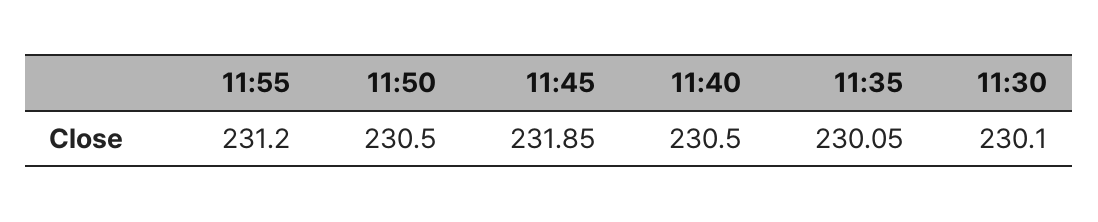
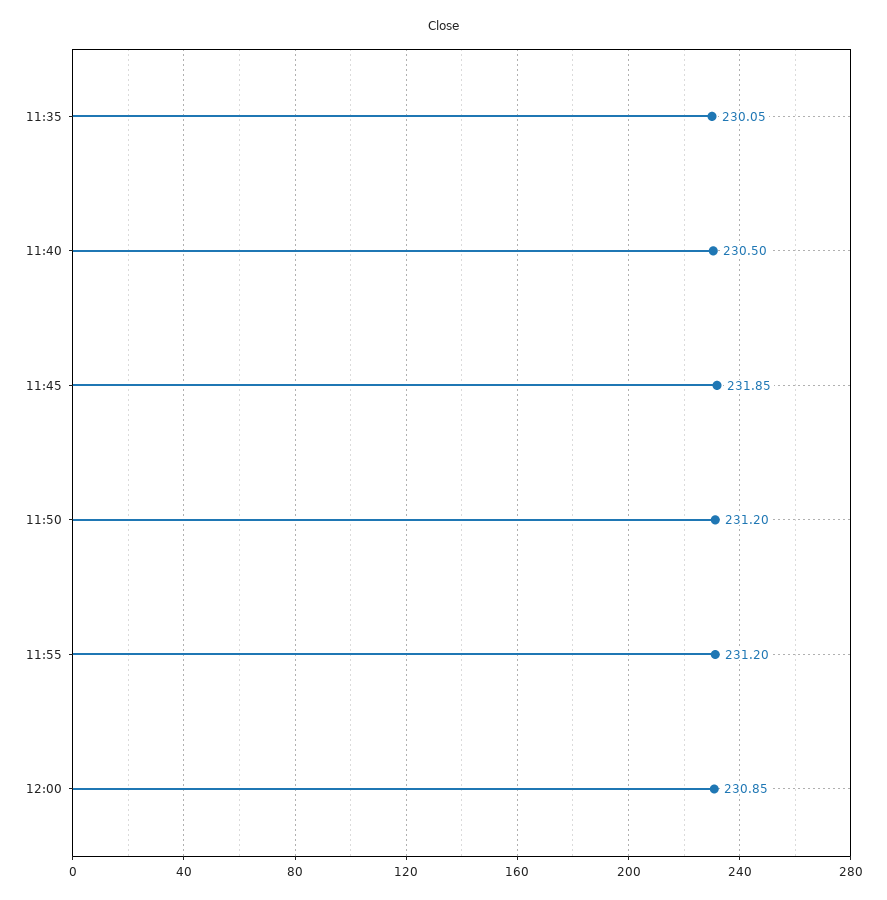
11:50: 230.5 -> 231.2
11:30: 230.1 -> none
12:00: none -> 230.85

